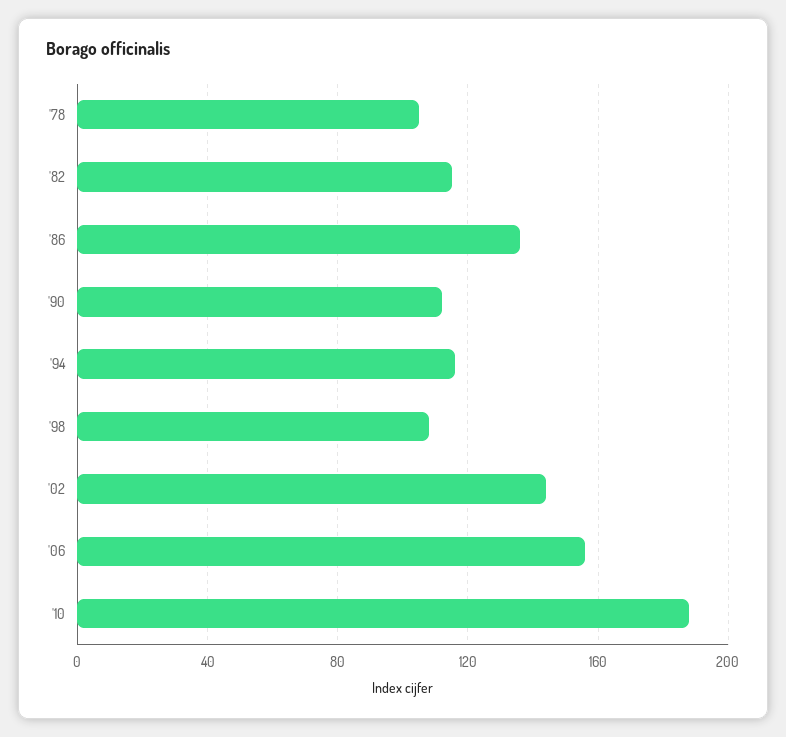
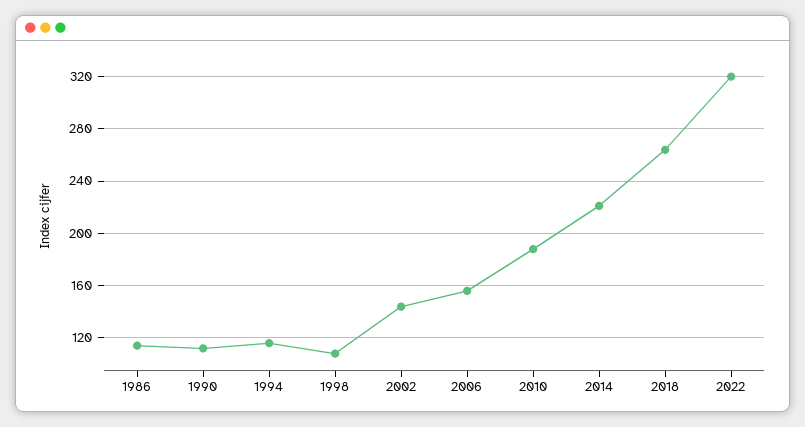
'78: 105 -> none
'82: 115 -> none
'86: 135 -> 115
2014: none -> 220
2018: none -> 265
2022: none -> 320

